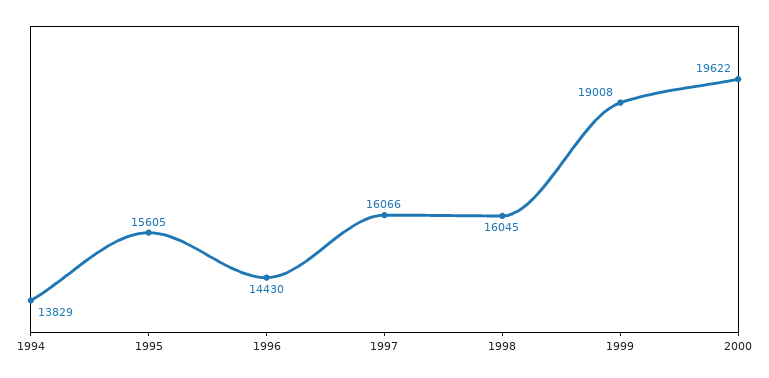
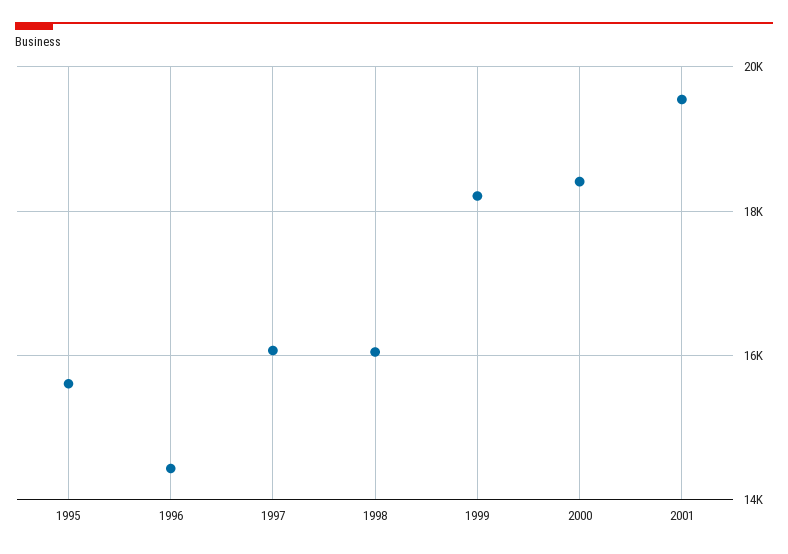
1994: 13829 -> none
1999: 19008 -> 18200
2000: 19622 -> 18400
2001: none -> 19600

